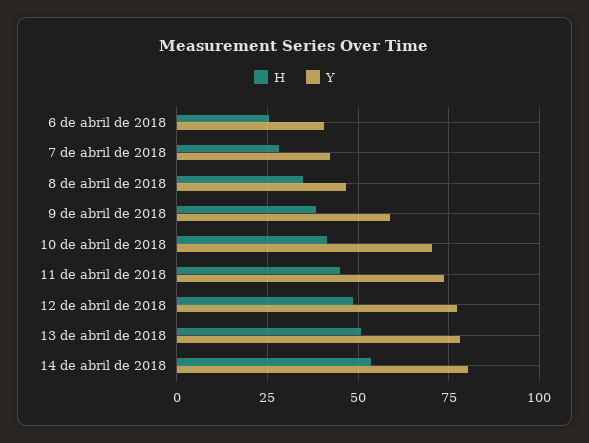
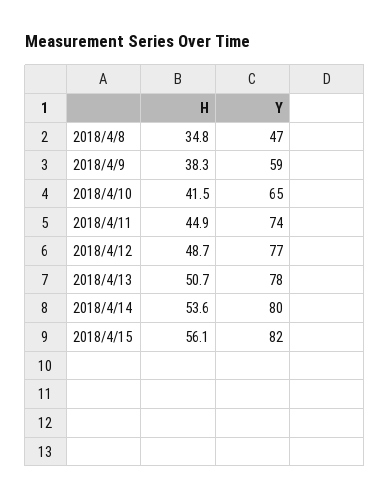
H, 6 de abril de 2018: 25 -> none
Y, 6 de abril de 2018: 40 -> none
H, 7 de abril de 2018: 27.5 -> none
Y, 7 de abril de 2018: 42.5 -> none
Y, 10 de abril de 2018: 70 -> 65
H, 2018/4/15: none -> 56.1
Y, 2018/4/15: none -> 82

